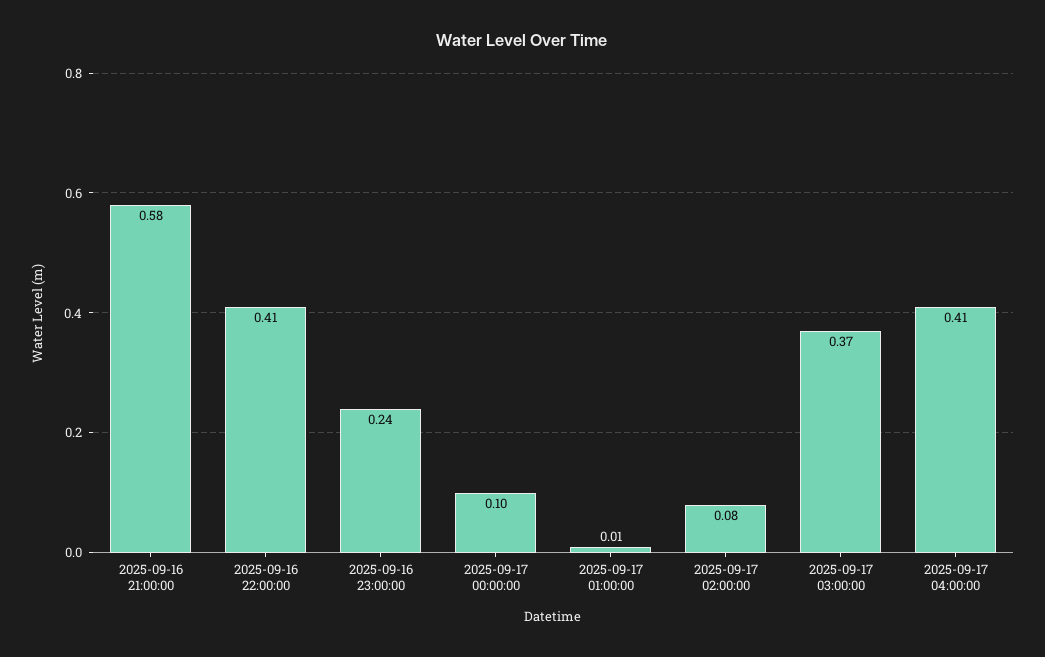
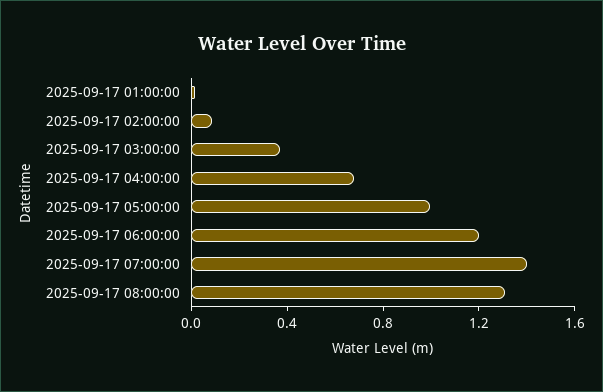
2025-09-16 21:00:00: 0.58 -> none
2025-09-16 22:00:00: 0.41 -> none
2025-09-16 23:00:00: 0.24 -> none
2025-09-17 00:00:00: 0.1 -> none
2025-09-17 04:00:00: 0.41 -> 0.7
2025-09-17 05:00:00: none -> 1
2025-09-17 06:00:00: none -> 1.2
2025-09-17 07:00:00: none -> 1.4
2025-09-17 08:00:00: none -> 1.3

